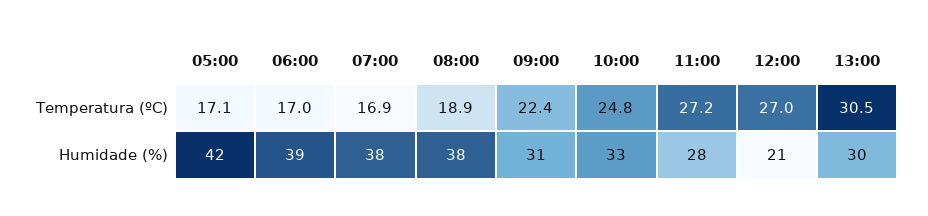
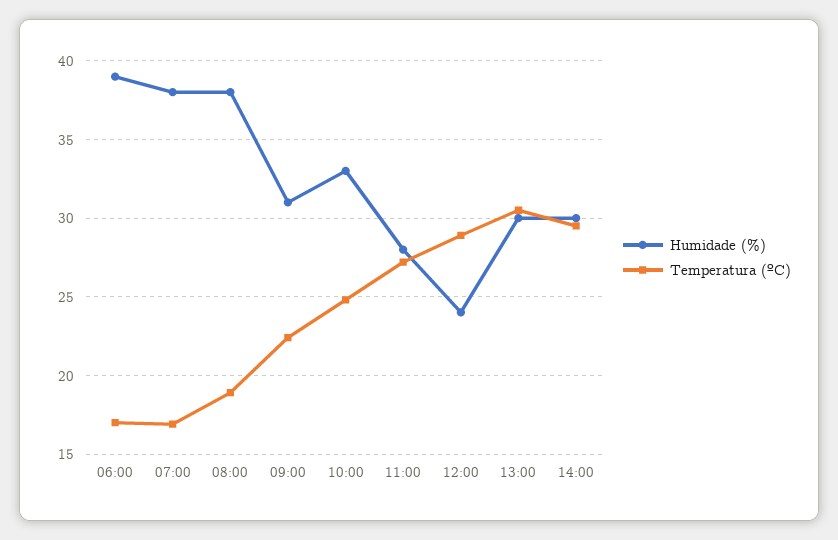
Temperatura (ºC), 05:00: 17.1 -> none
Temperatura (ºC), 12:00: 27 -> 29
Humidade (%), 05:00: 42 -> none
Humidade (%), 12:00: 21 -> 24
Humidade (%), 14:00: none -> 30
Temperatura (ºC), 14:00: none -> 29.5

